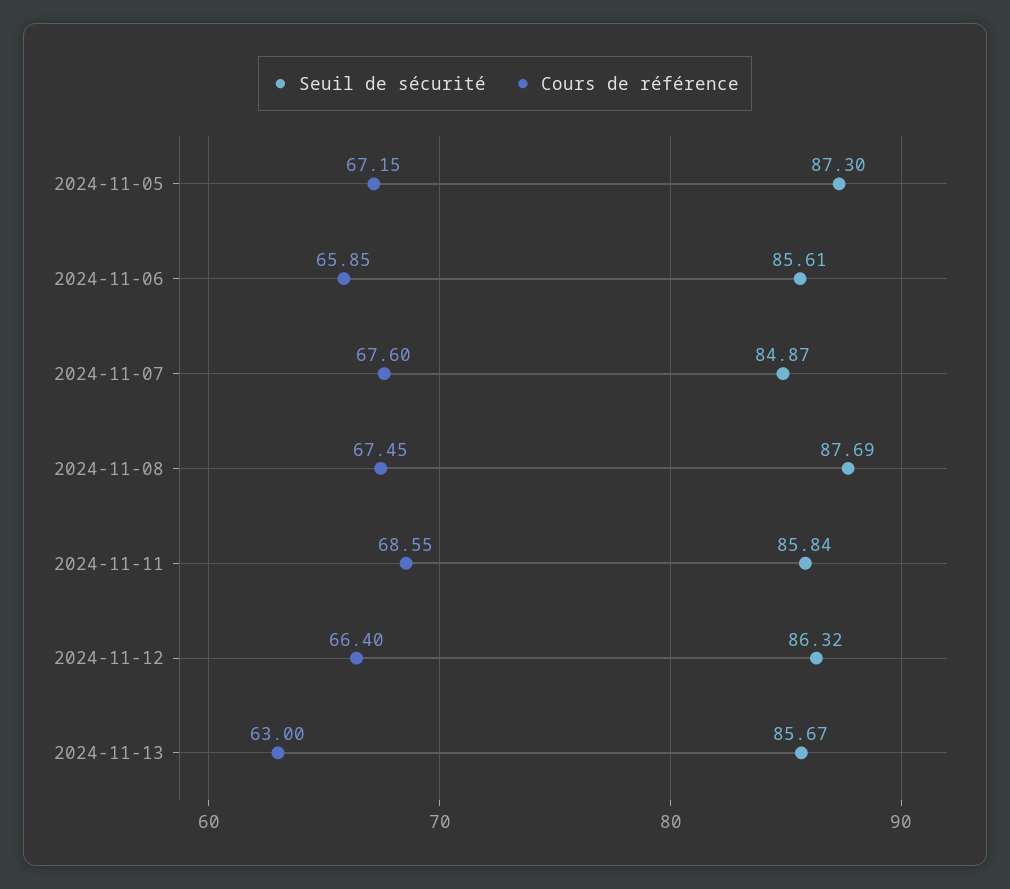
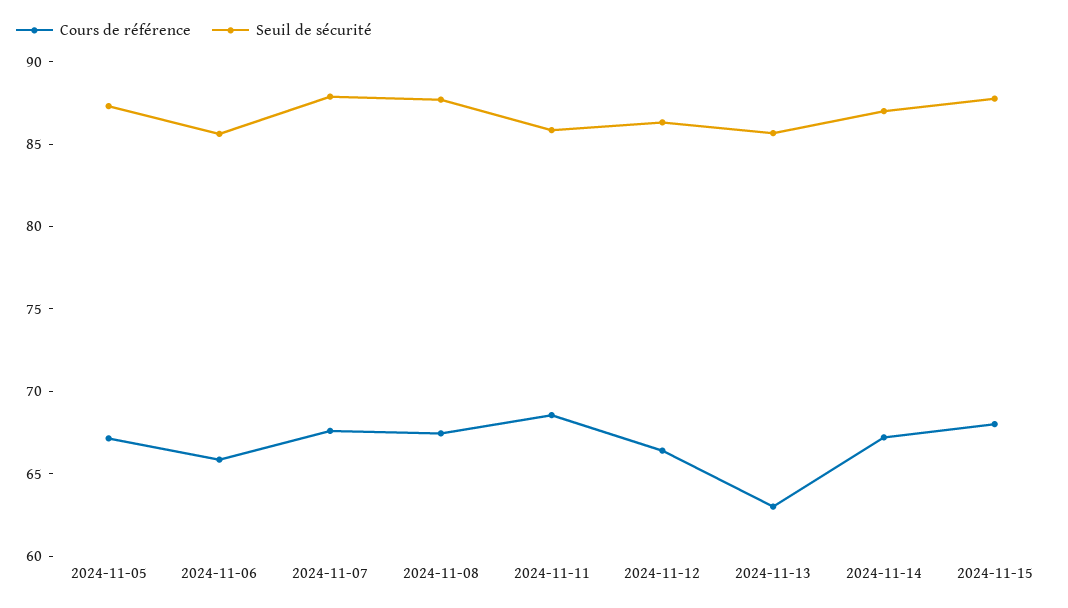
Seuil de sécurité, 2024-11-07: 84.87 -> 88
Cours de référence, 2024-11-14: none -> 67
Seuil de sécurité, 2024-11-14: none -> 87
Cours de référence, 2024-11-15: none -> 68
Seuil de sécurité, 2024-11-15: none -> 88

